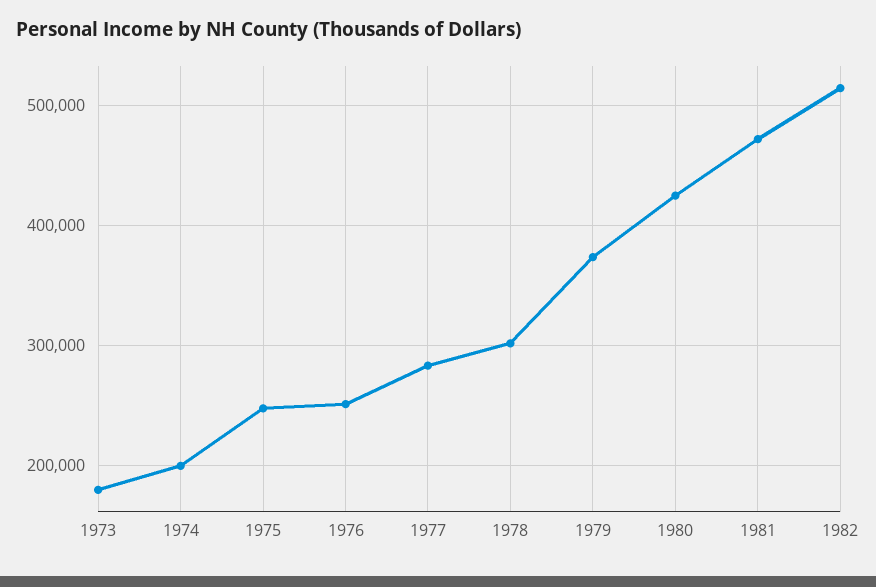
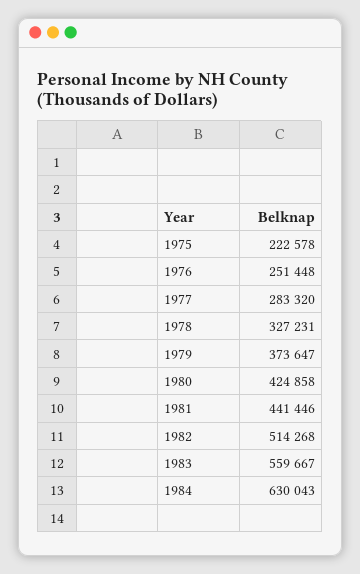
1973: 180000 -> none
1974: 200000 -> none
1975: 250000 -> 222578
1978: 300000 -> 327231
1981: 470000 -> 441446
1983: none -> 559667
1984: none -> 630043

